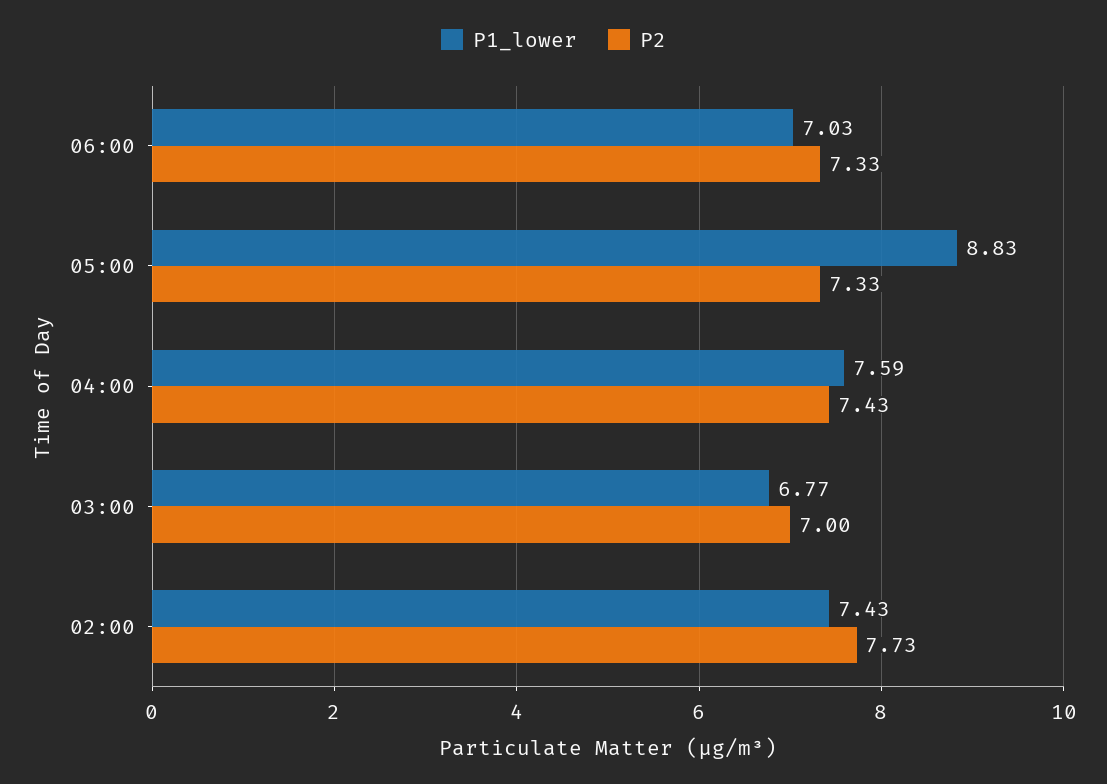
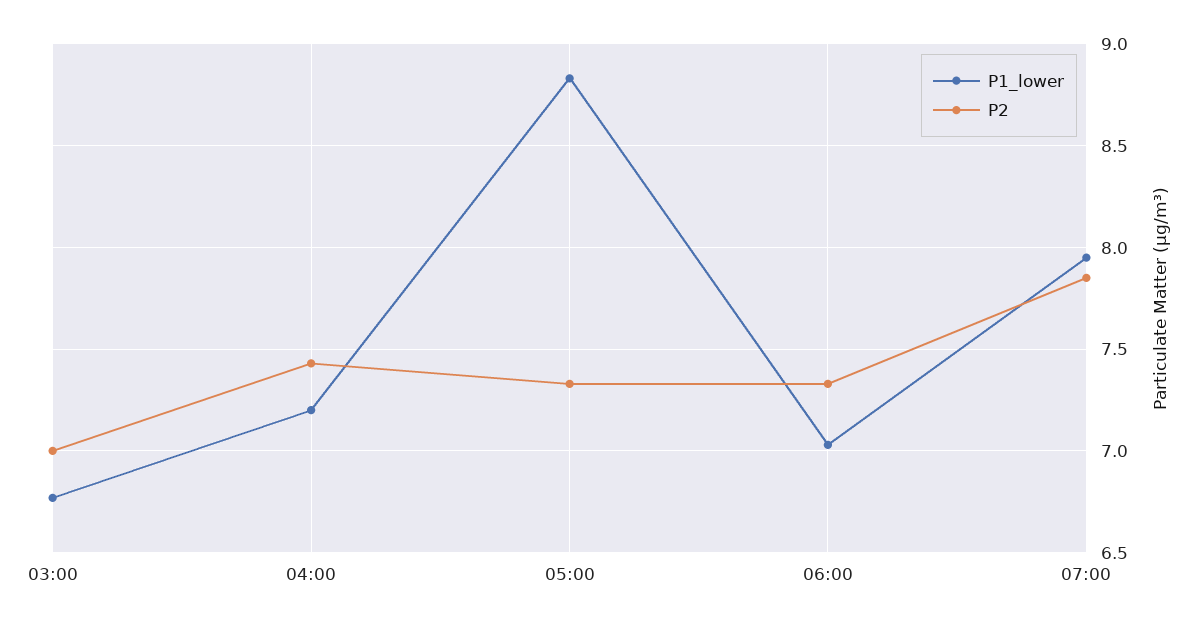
P1_lower, 04:00: 7.59 -> 7.2
P1_lower, 02:00: 7.43 -> none
P2, 02:00: 7.73 -> none
P1_lower, 07:00: none -> 7.95
P2, 07:00: none -> 7.85

